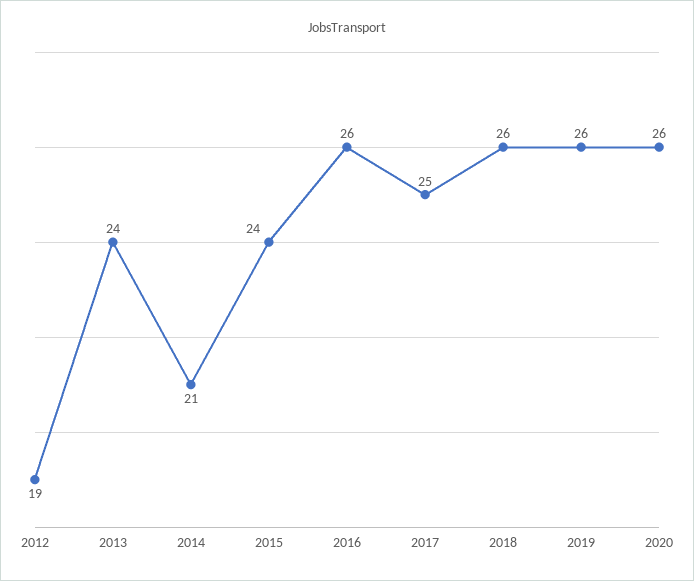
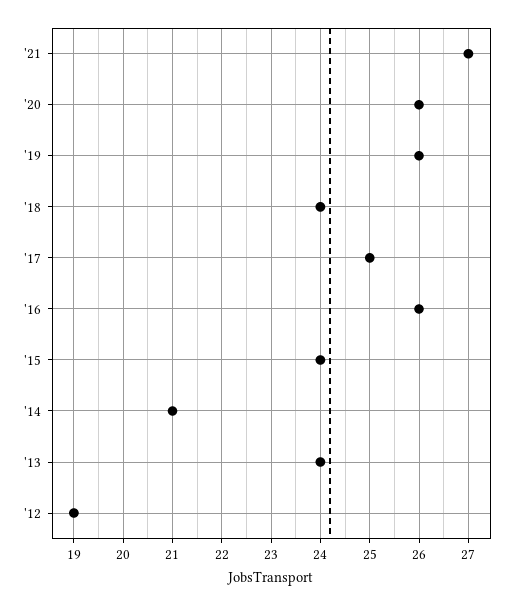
2018: 26 -> 24
'21: none -> 27

